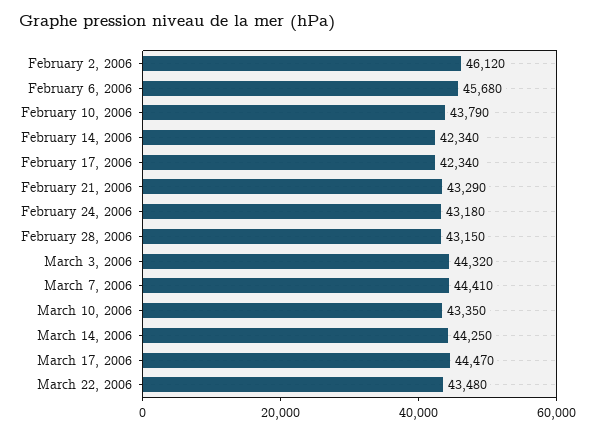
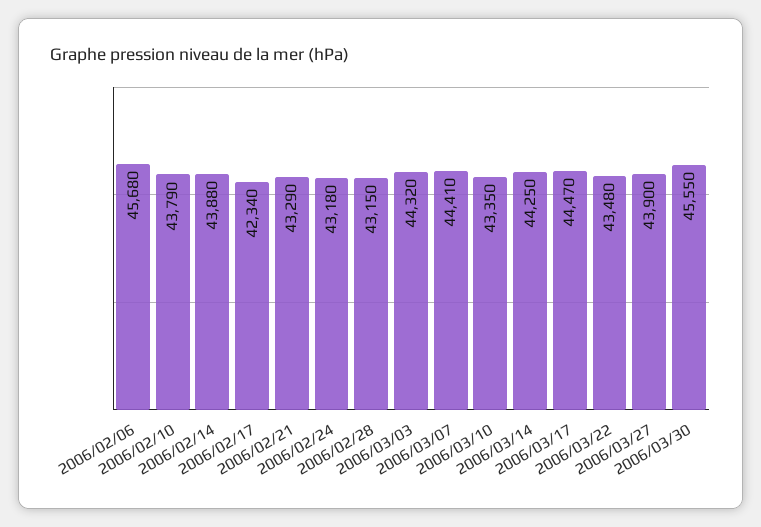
February 2, 2006: 46120 -> none
February 14, 2006: 42340 -> 43880
2006/03/27: none -> 43900
2006/03/30: none -> 45550

